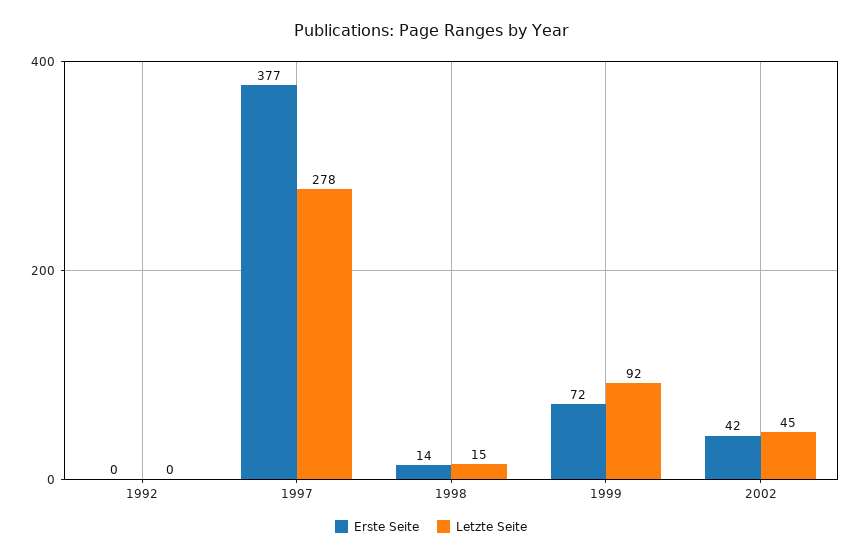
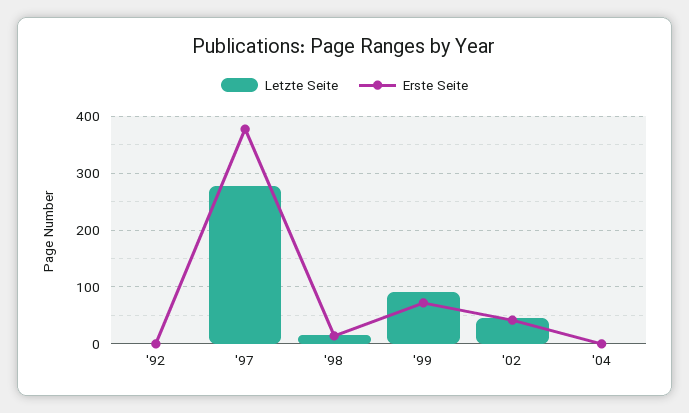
Letzte Seite, '04: none -> 0
Erste Seite, '04: none -> 0

